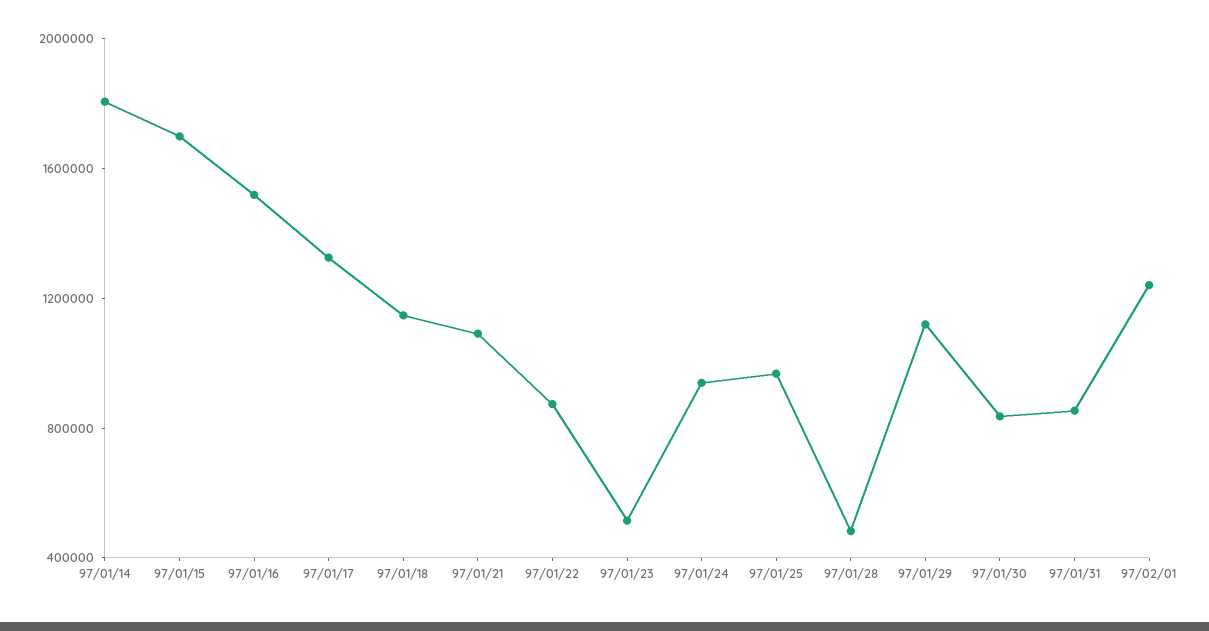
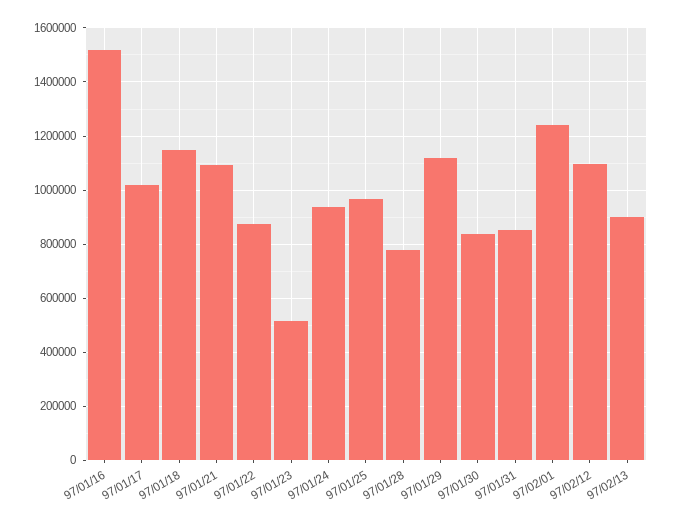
97/01/14: 1800000 -> none
97/01/15: 1700000 -> none
97/01/17: 1300000 -> 1025000
97/01/28: 500000 -> 775000
97/02/12: none -> 1100000
97/02/13: none -> 900000

